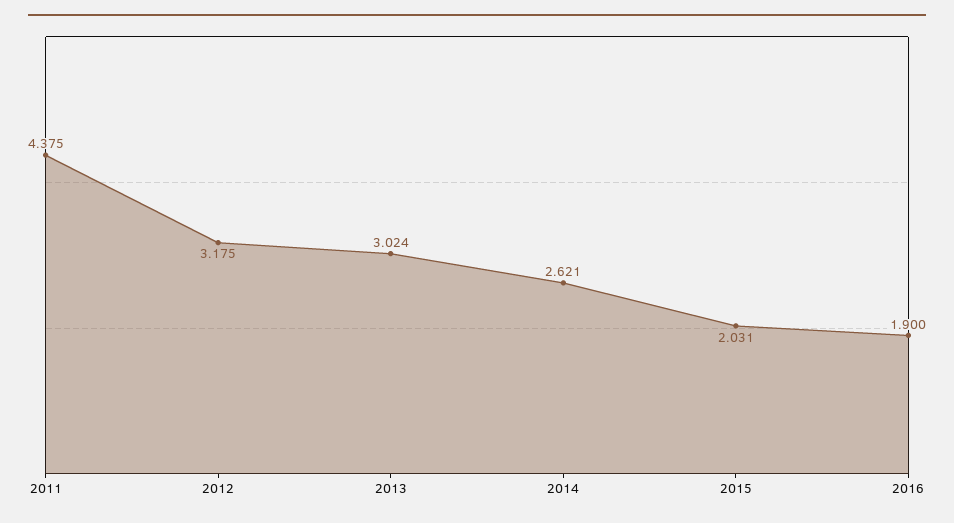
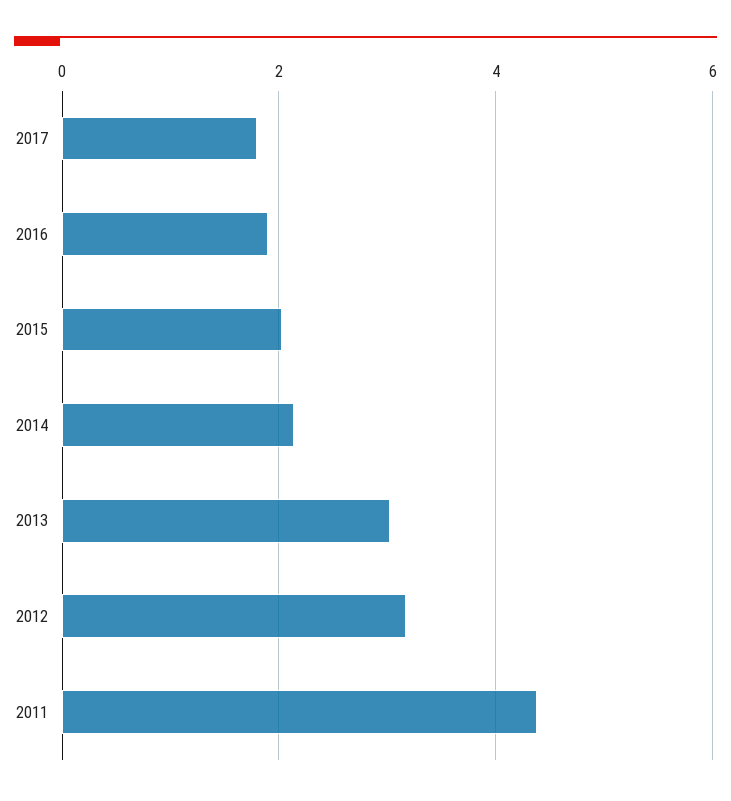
2014: 2.621 -> 2.2
2017: none -> 1.8

